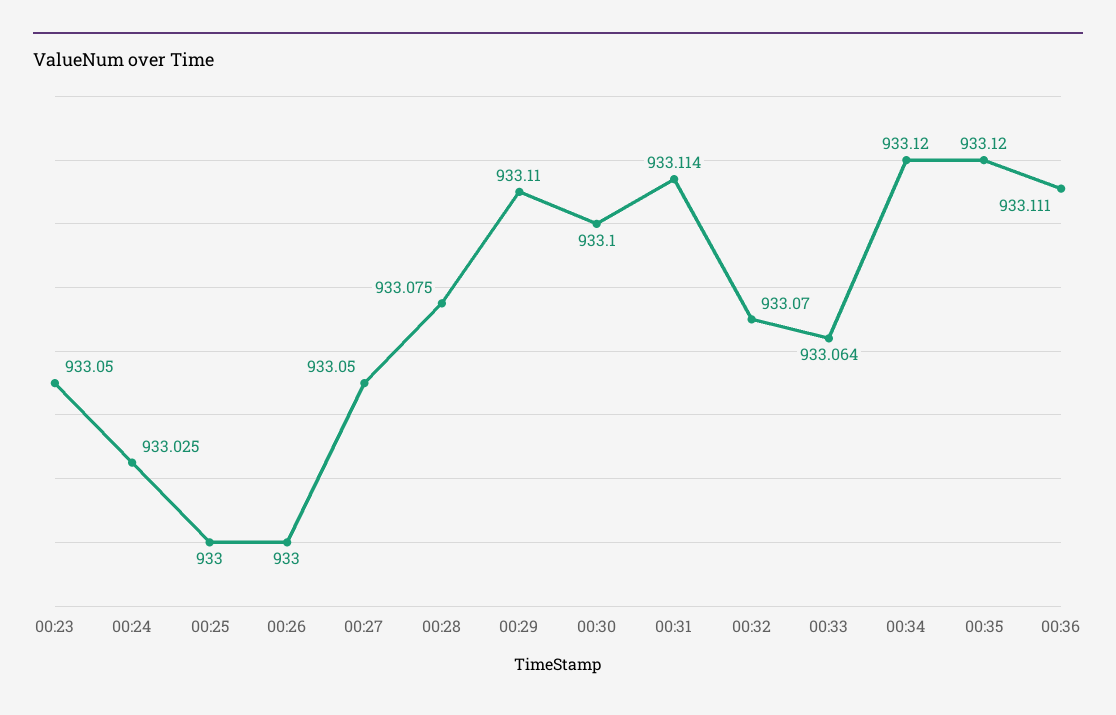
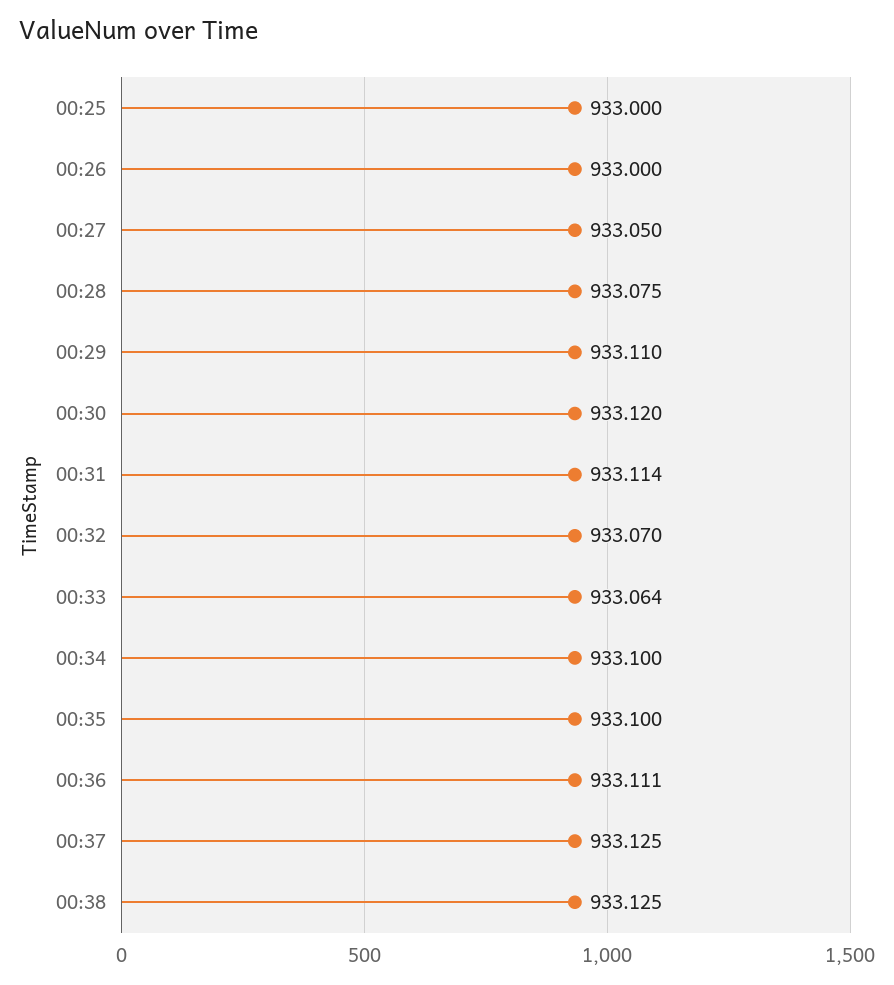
00:23: 933.05 -> none
00:24: 933.025 -> none
00:30: 933.1 -> 933.12
00:34: 933.12 -> 933.1
00:35: 933.12 -> 933.1
00:37: none -> 933.125
00:38: none -> 933.125

